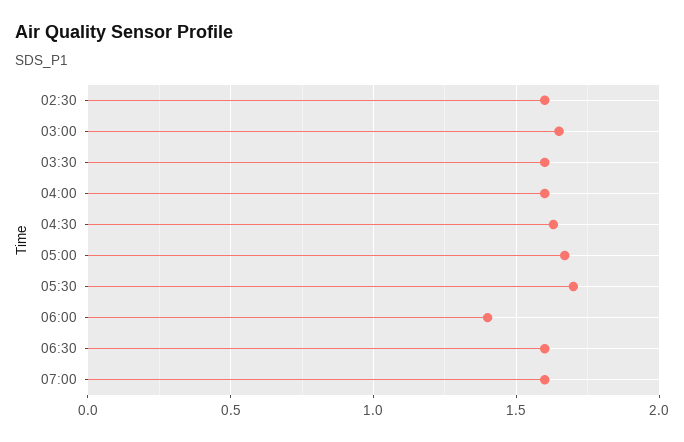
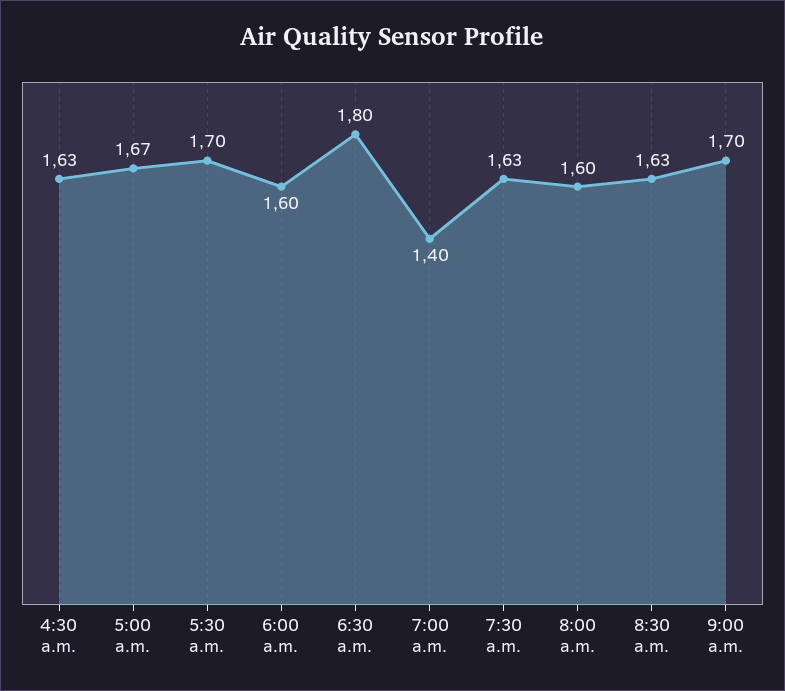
02:30: 1.6 -> none
03:00: 1.65 -> none
03:30: 1.6 -> none
04:00: 1.6 -> none
06:00: 1.4 -> 1.6
06:30: 1.6 -> 1.8
07:00: 1.6 -> 1.4
7:30 a.m.: none -> 1.63
8:00 a.m.: none -> 1.6
8:30 a.m.: none -> 1.63
9:00 a.m.: none -> 1.7

